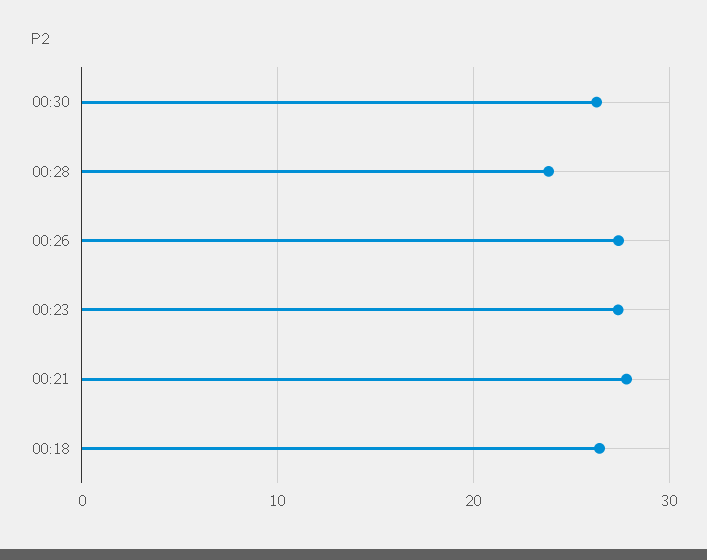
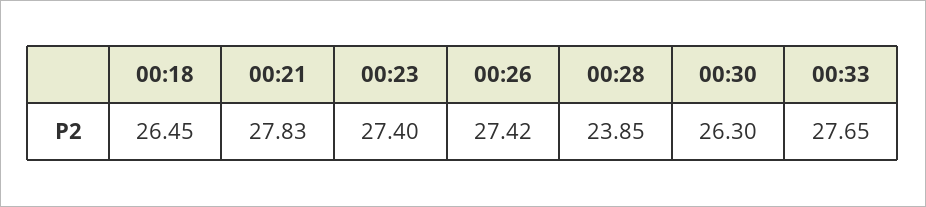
00:33: none -> 27.65

